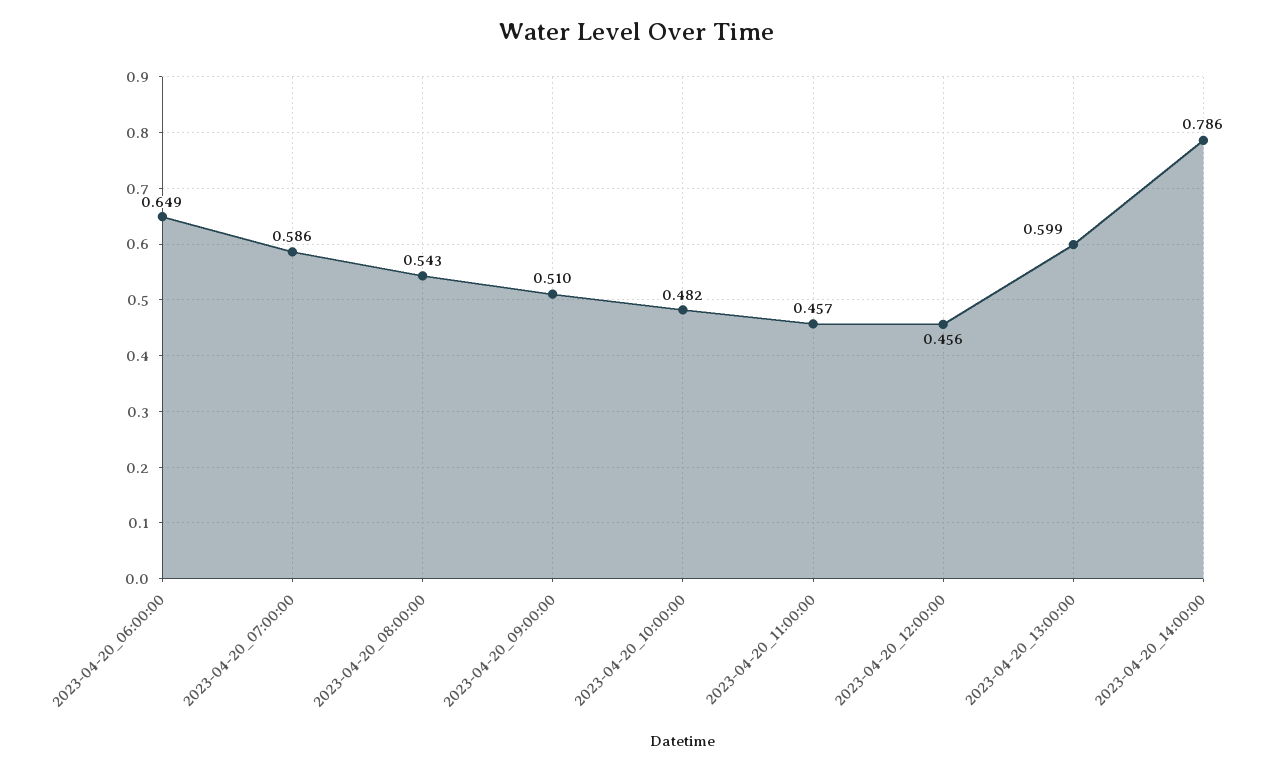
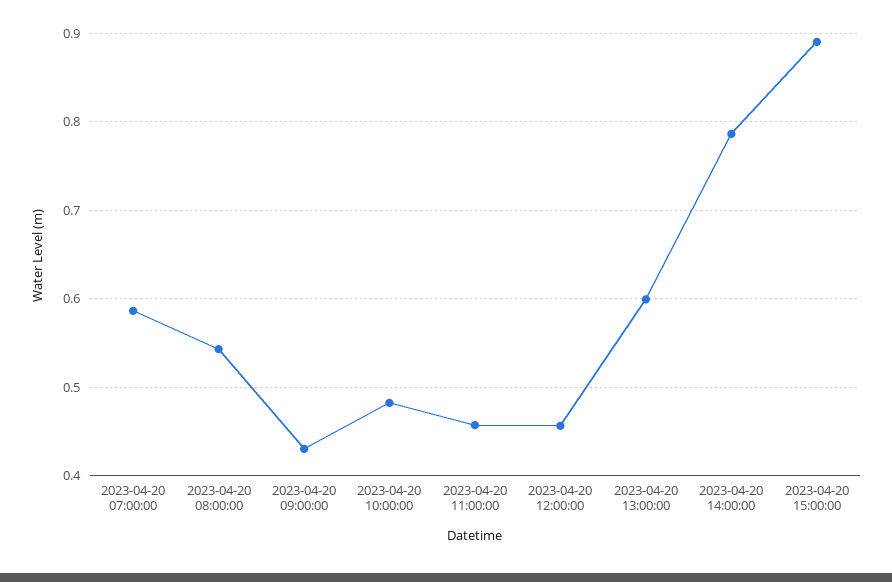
2023-04-20_06:00:00: 0.649 -> none
2023-04-20_09:00:00: 0.51 -> 0.43
2023-04-20 15:00:00: none -> 0.89

